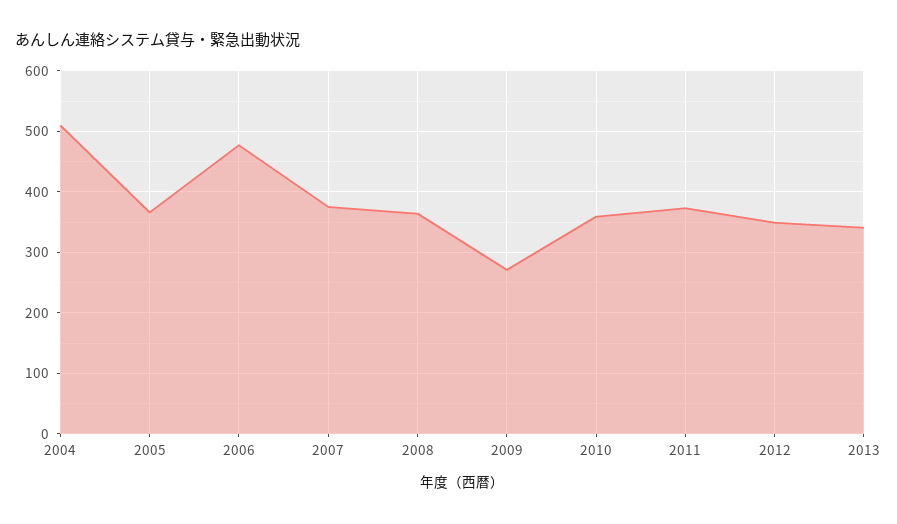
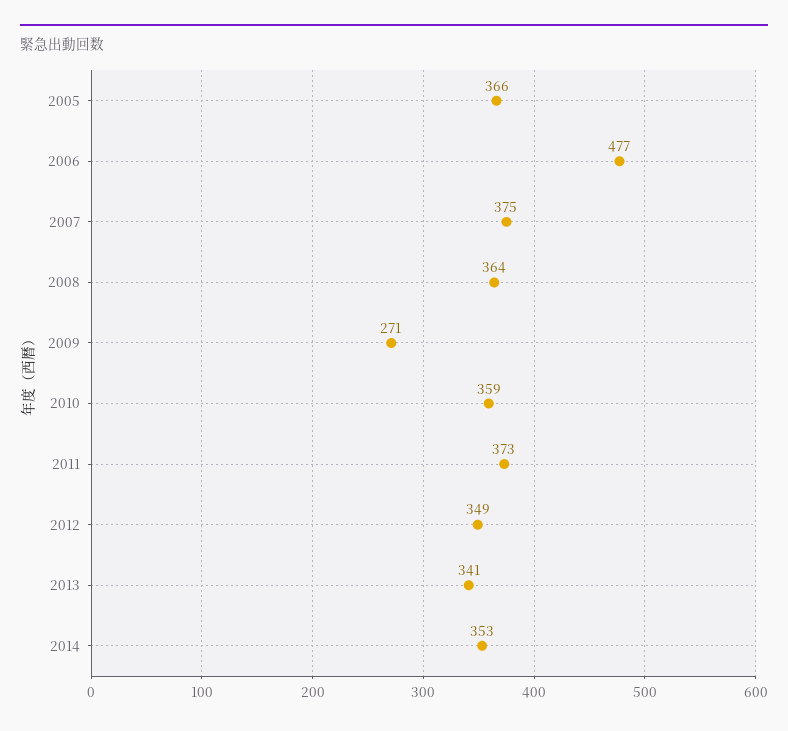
2004: 510 -> none
2014: none -> 353

